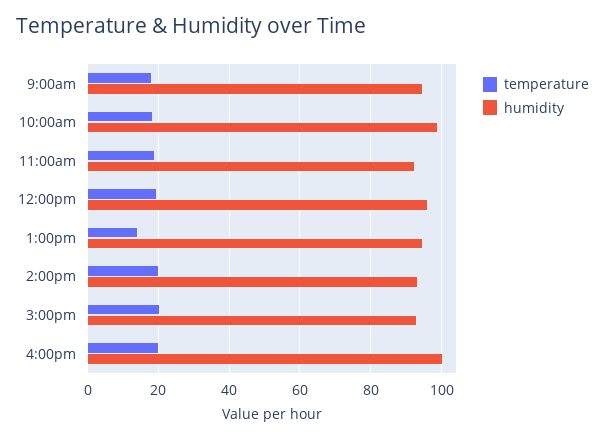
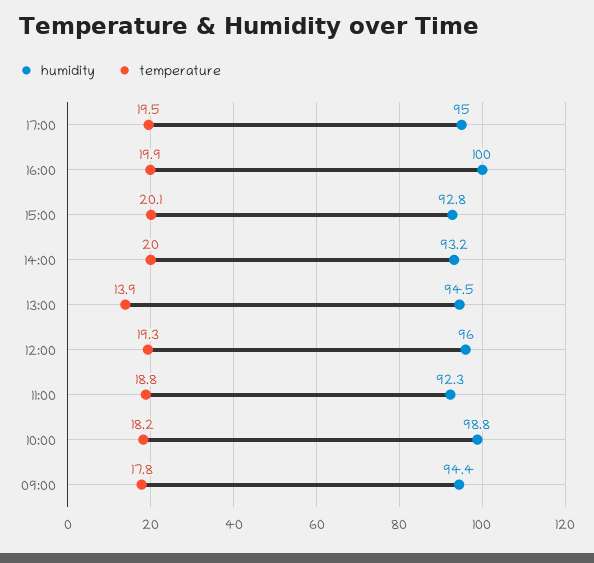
humidity, 17:00: none -> 95
temperature, 17:00: none -> 19.5

